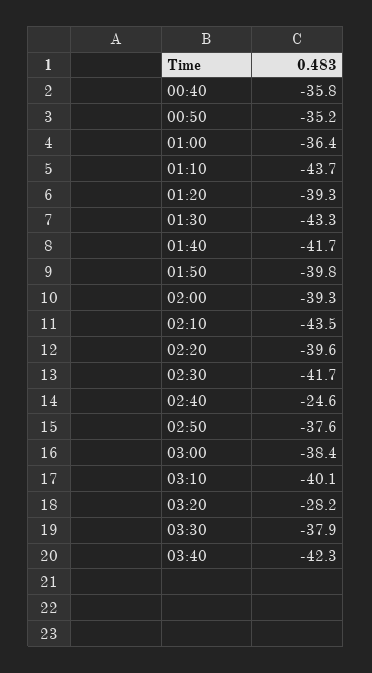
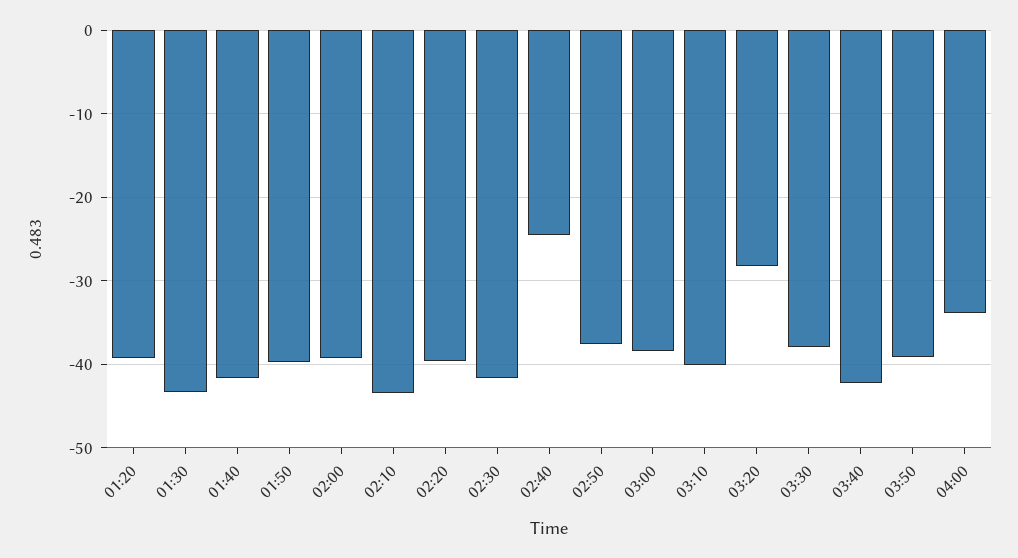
00:40: -35.8 -> none
00:50: -35.2 -> none
01:00: -36.4 -> none
01:10: -43.7 -> none
03:50: none -> -39
04:00: none -> -34

